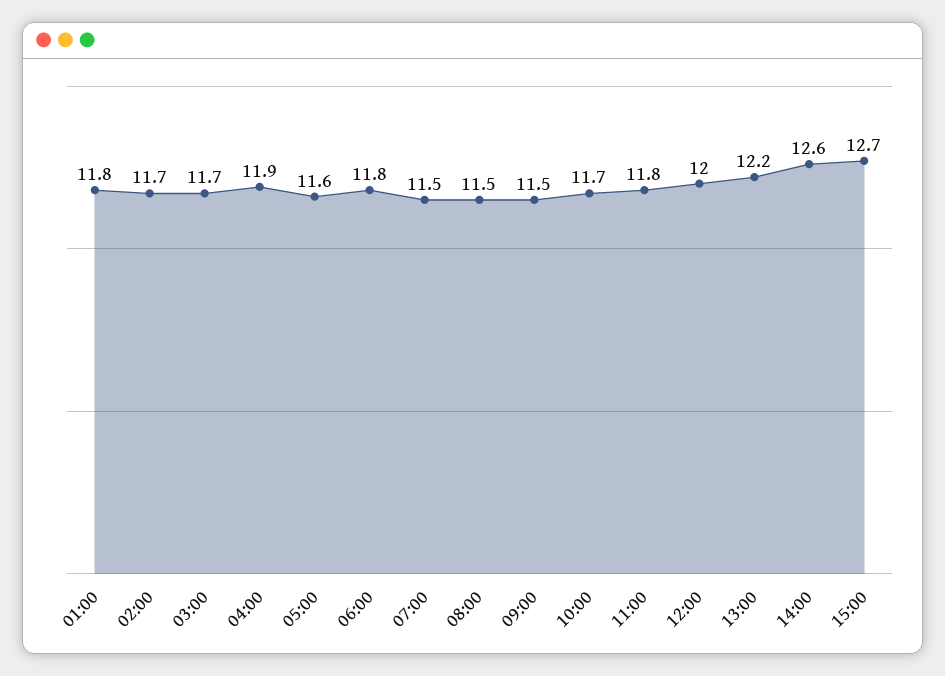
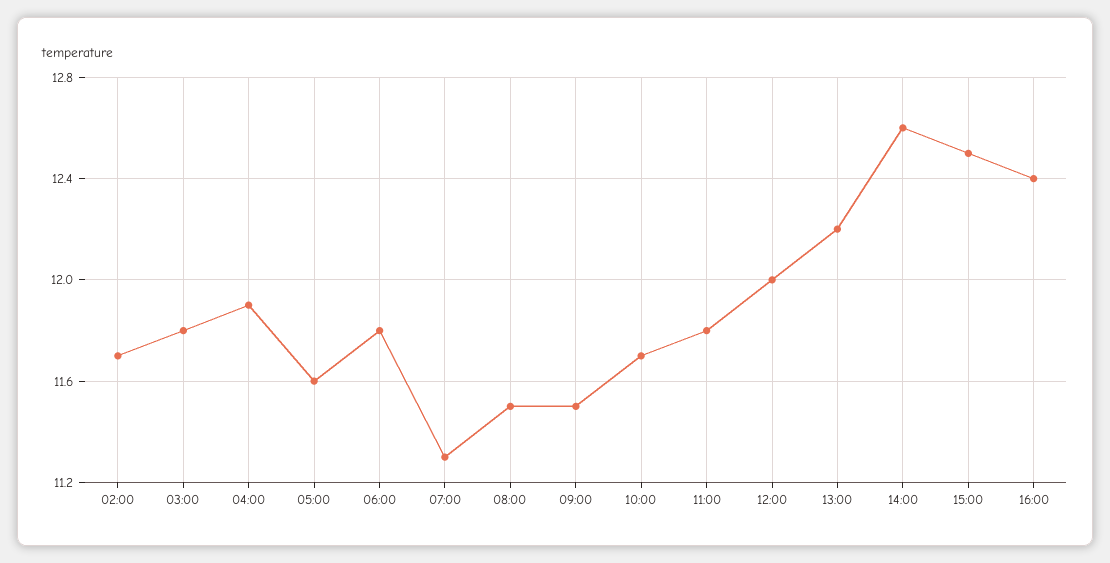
01:00: 11.8 -> none
03:00: 11.7 -> 11.8
07:00: 11.5 -> 11.3
15:00: 12.7 -> 12.5
16:00: none -> 12.4

